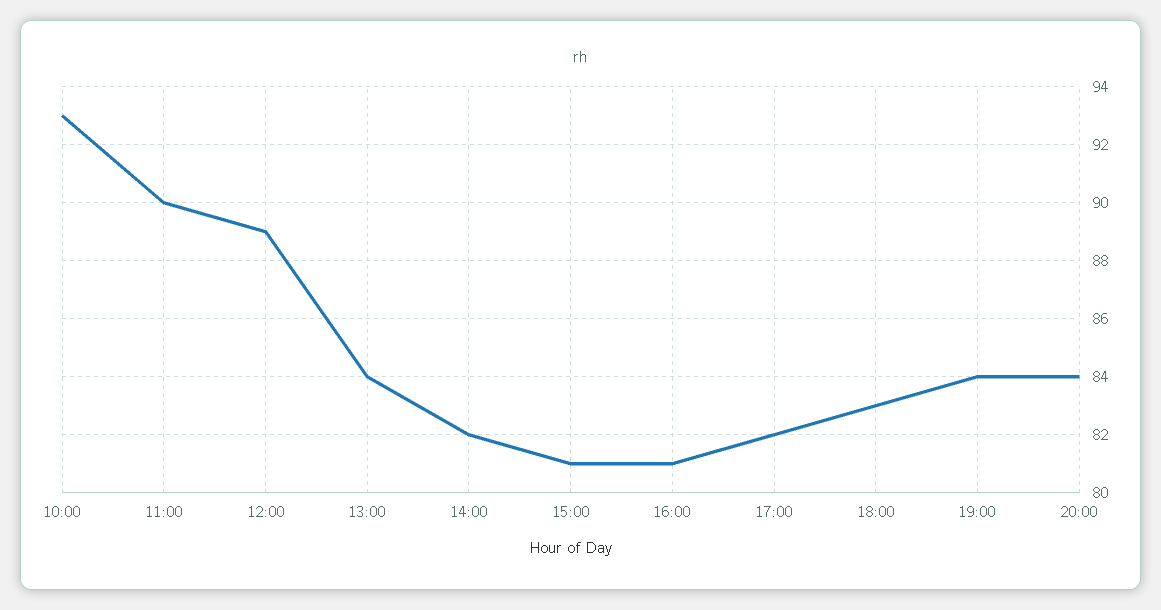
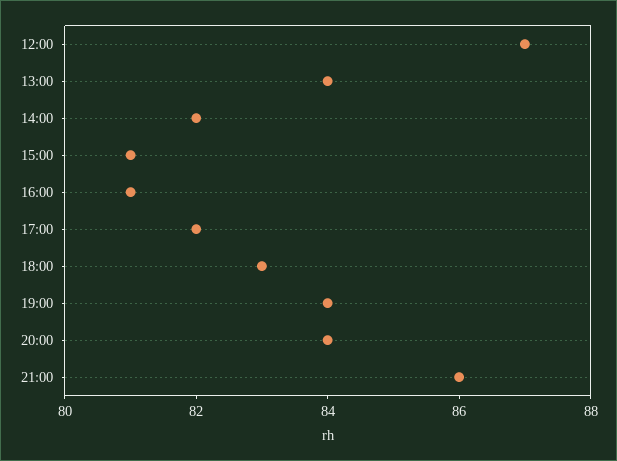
10:00: 93 -> none
11:00: 90 -> none
12:00: 89 -> 87
21:00: none -> 86

